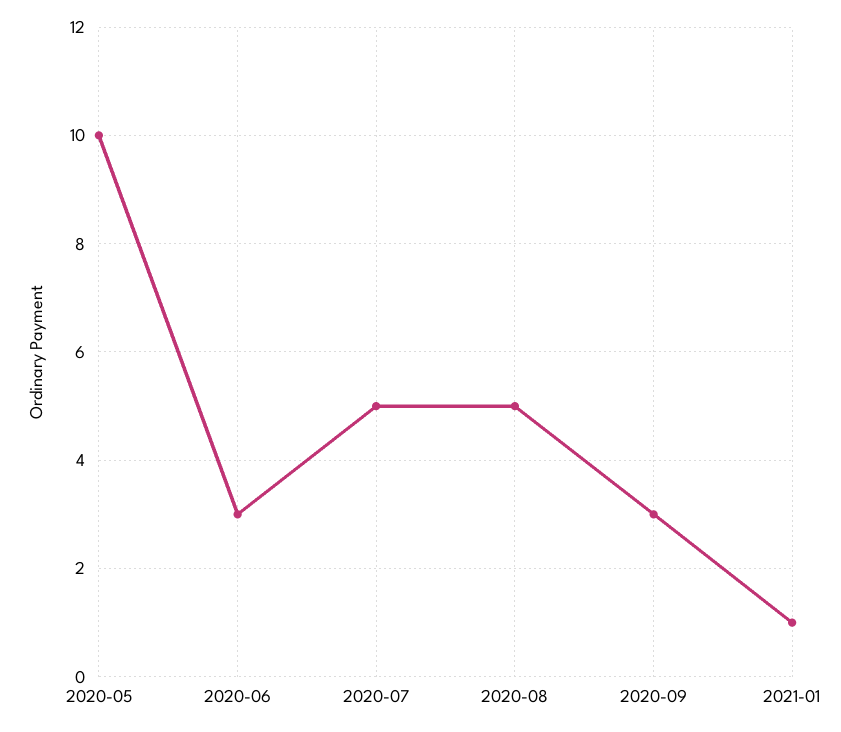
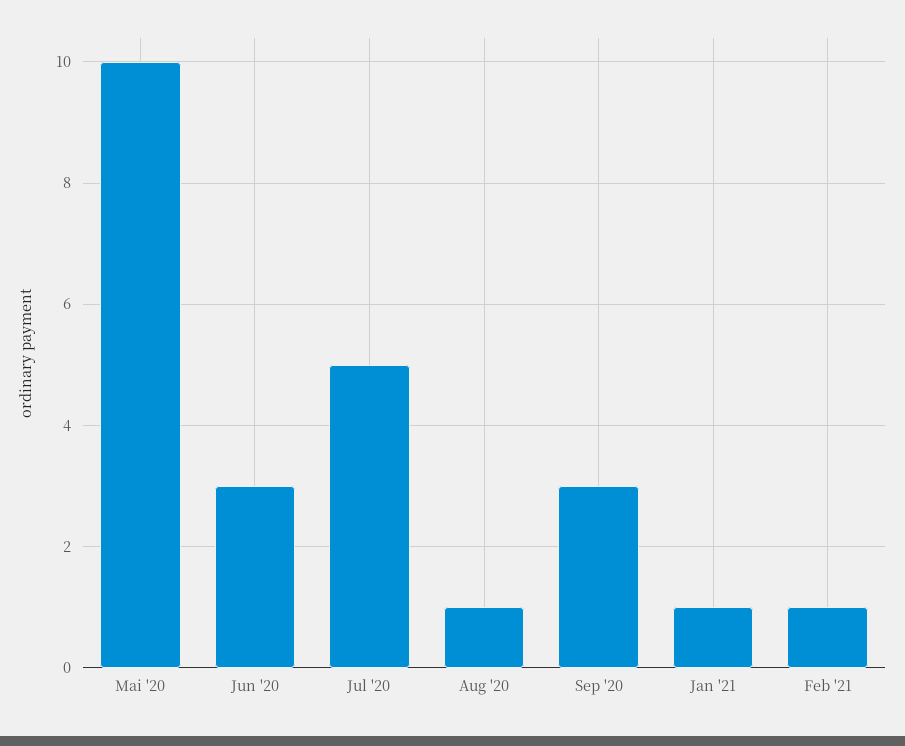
2020-08: 5 -> 1
Feb '21: none -> 1

